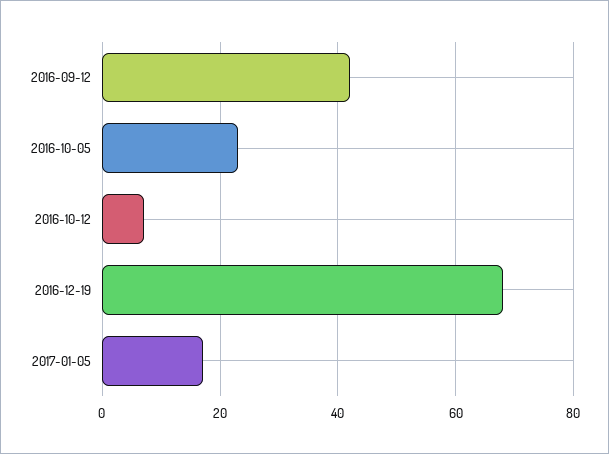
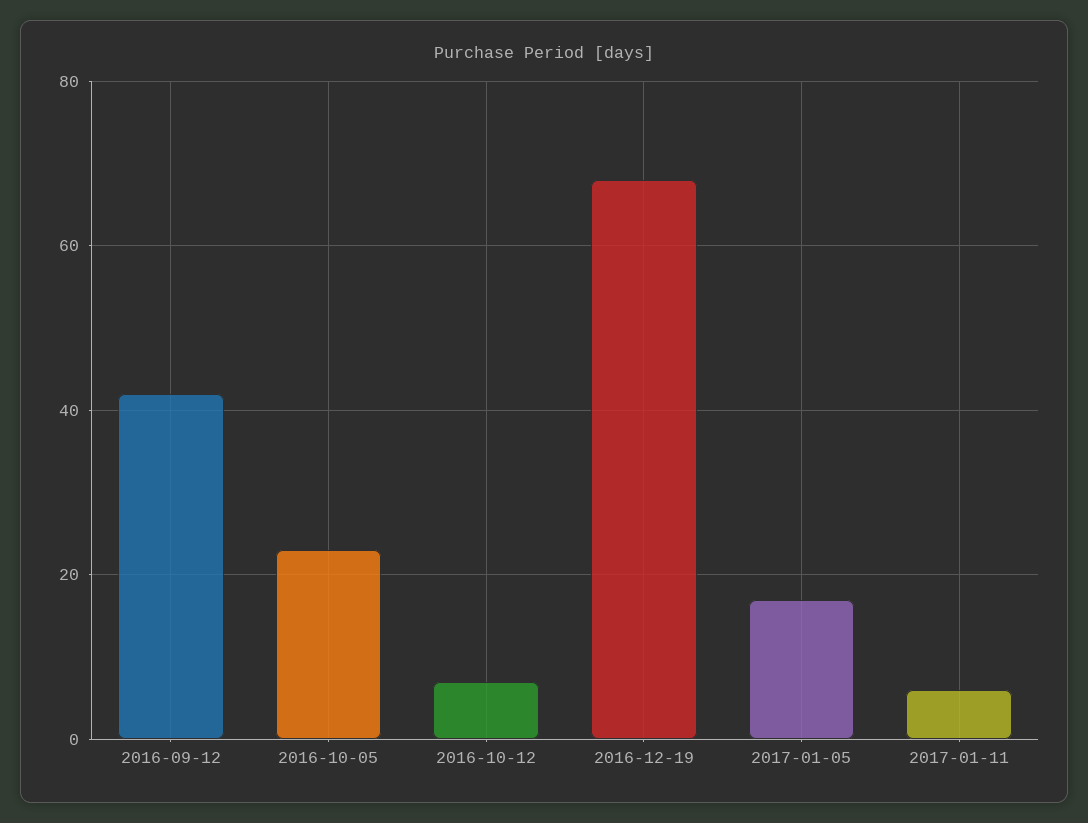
2017-01-11: none -> 5

